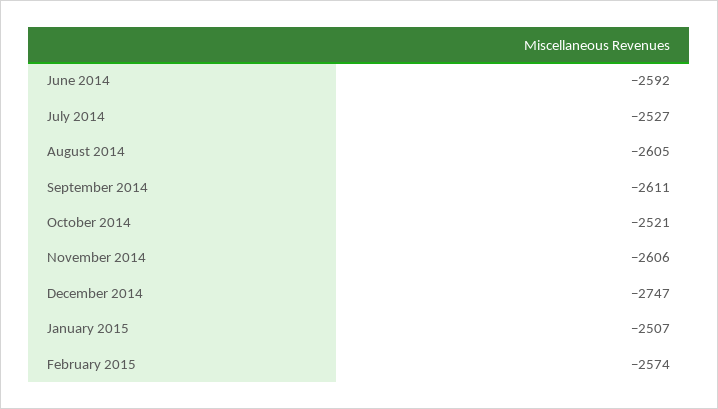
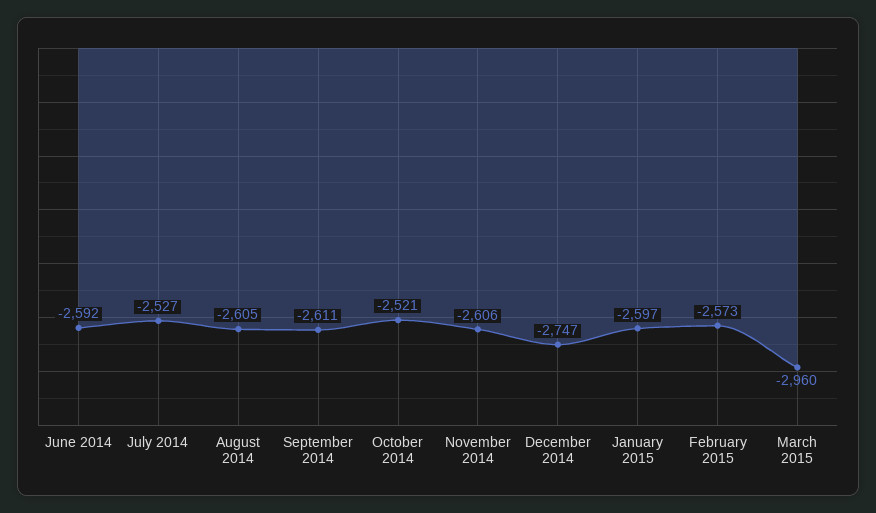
January 2015: -2507 -> -2597
February 2015: -2574 -> -2573
March 2015: none -> -2960

